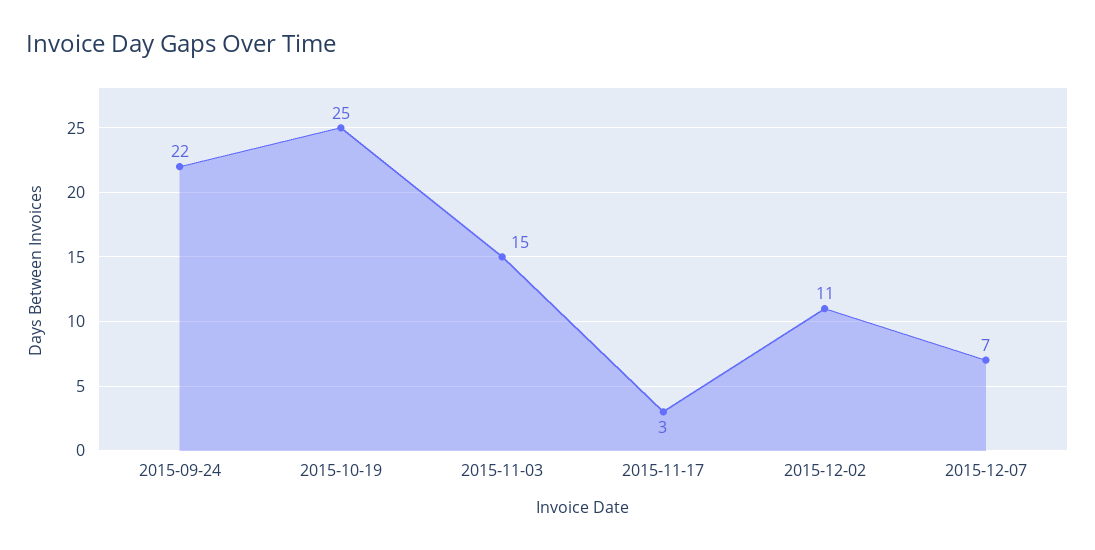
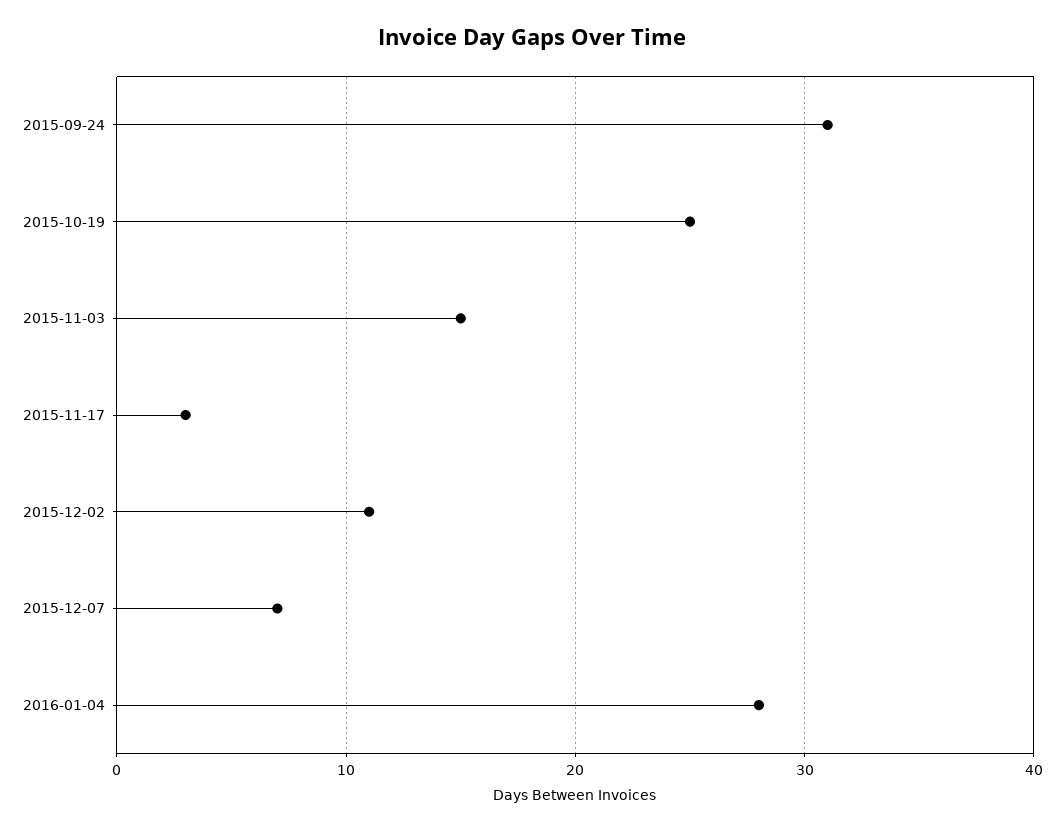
2015-09-24: 22 -> 31
2016-01-04: none -> 28

